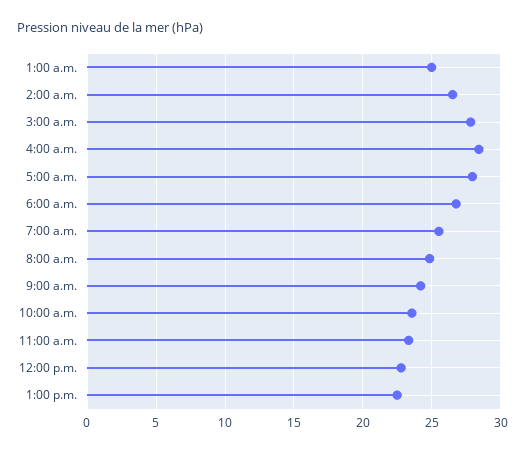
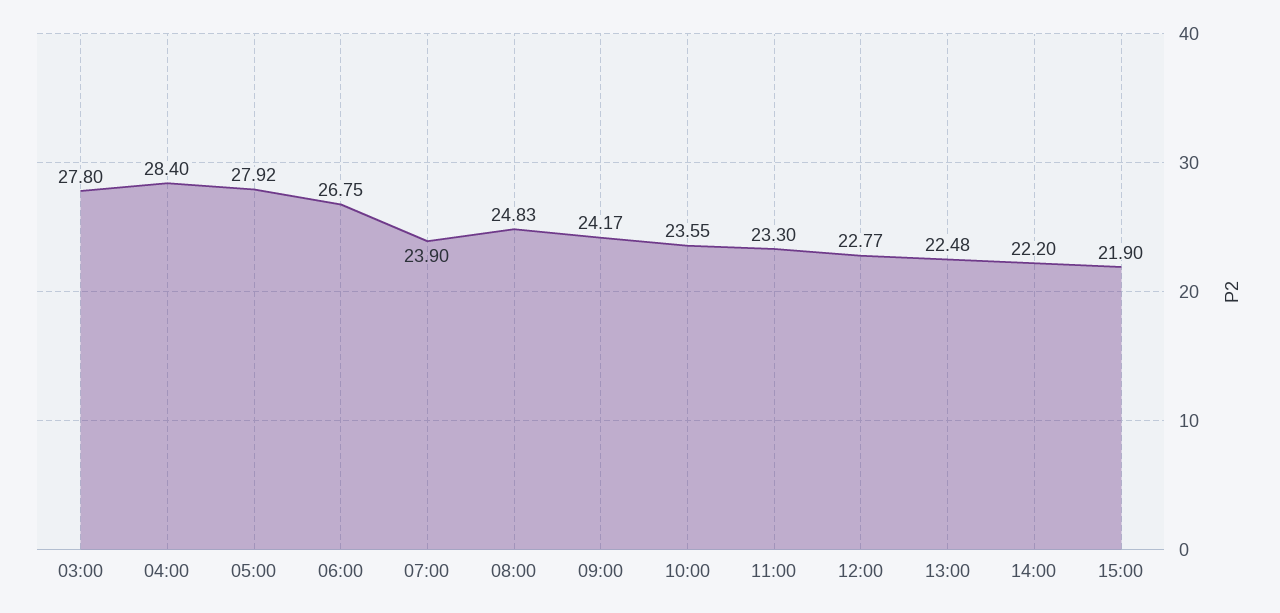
1:00 a.m.: 25 -> none
2:00 a.m.: 26.5 -> none
7:00 a.m.: 25.5 -> 23.9
14:00: none -> 22.2
15:00: none -> 21.9

